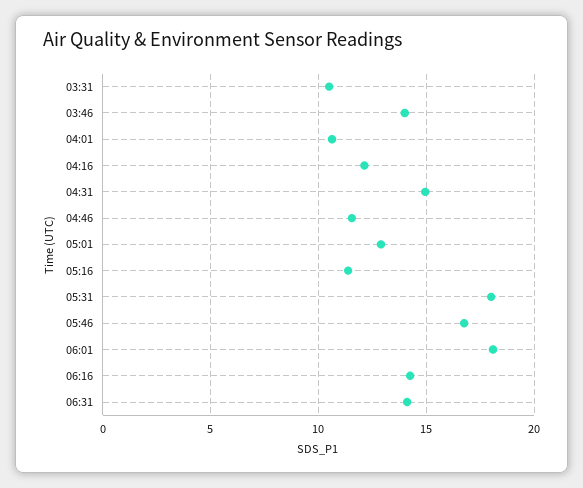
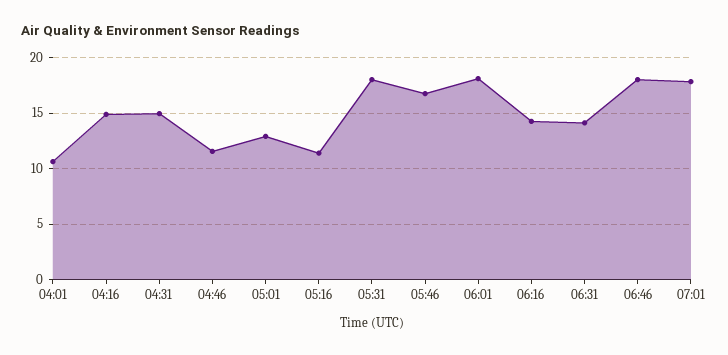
03:31: 10.5 -> none
03:46: 14 -> none
04:16: 12 -> 15
06:46: none -> 18
07:01: none -> 18

